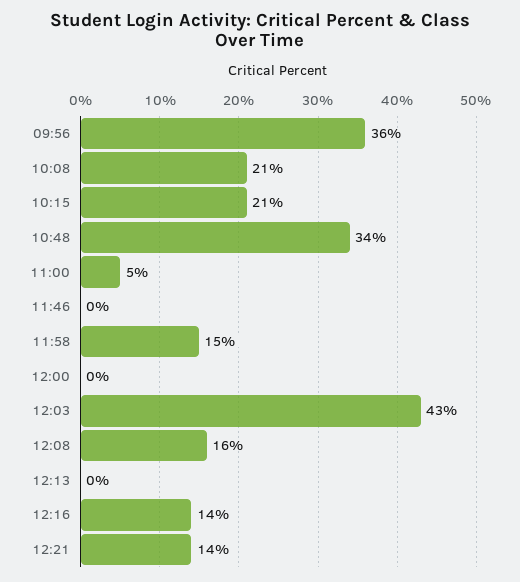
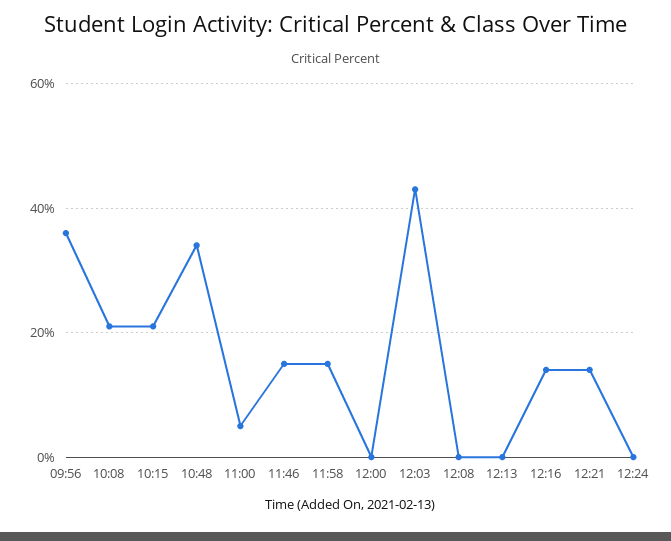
11:46: 0 -> 15
12:08: 16 -> 0
12:24: none -> 0

